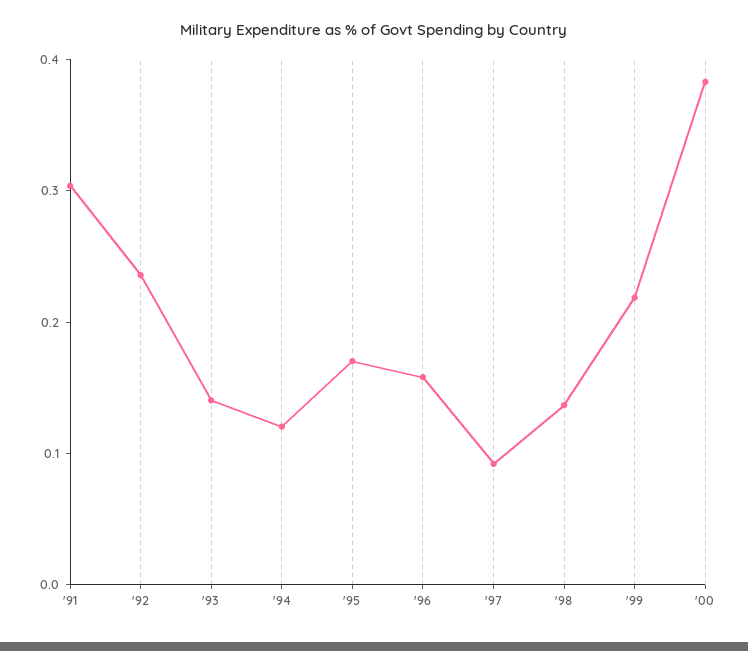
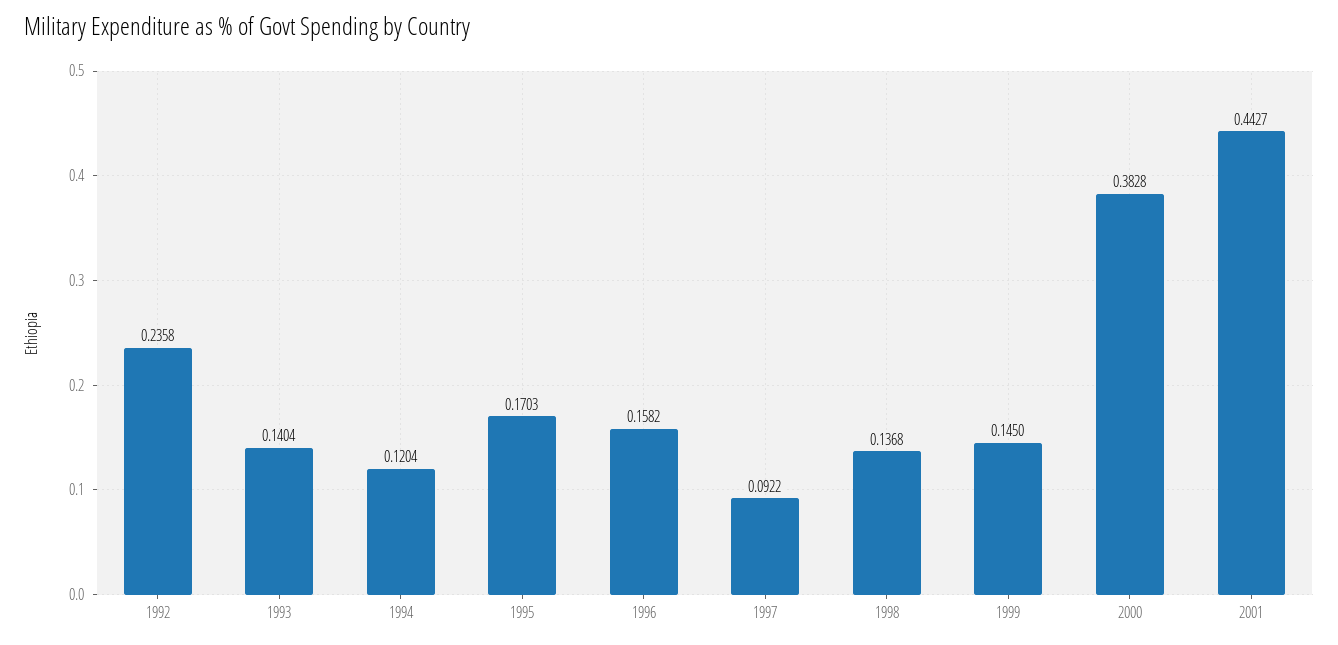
'91: 0.3 -> none
'99: 0.22 -> 0.145
2001: none -> 0.4427

